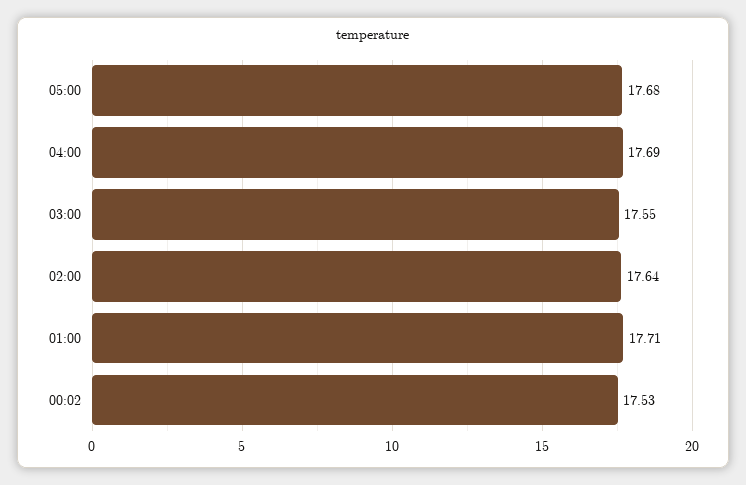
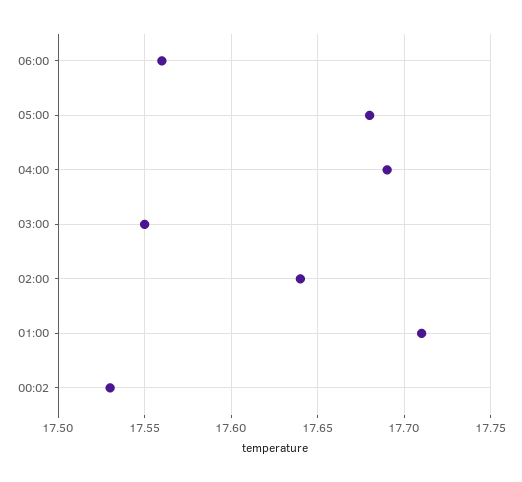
06:00: none -> 17.56

